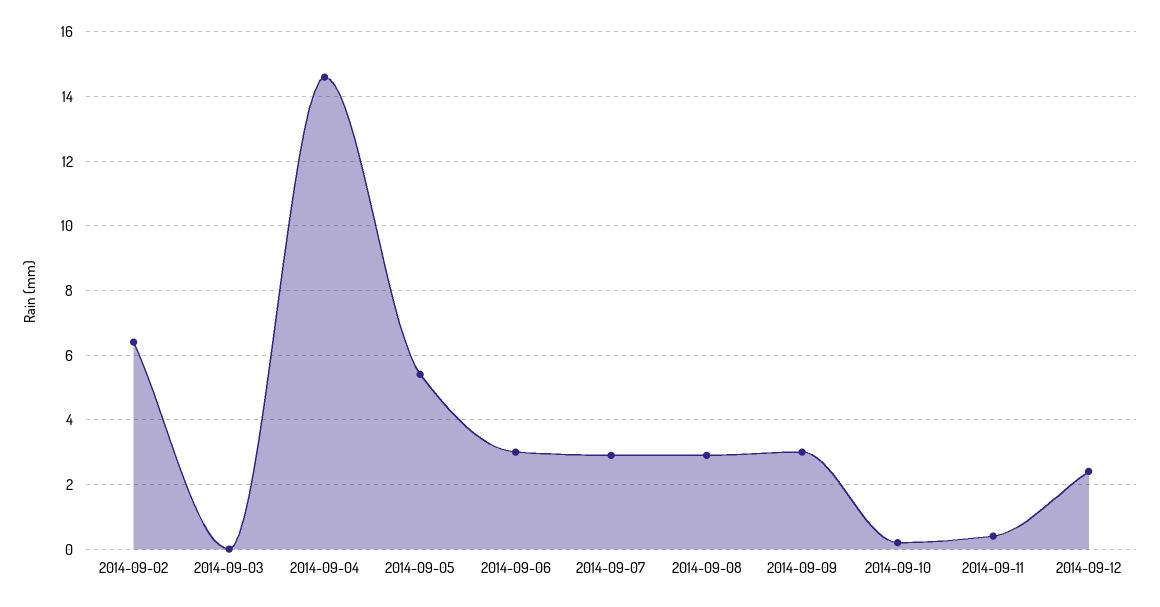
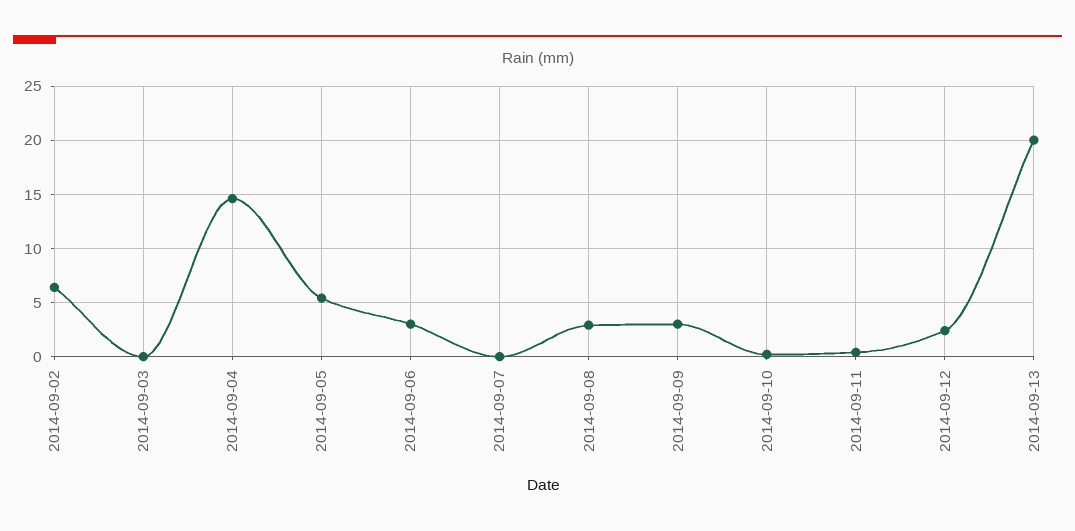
2014-09-07: 3 -> 0
2014-09-13: none -> 20

